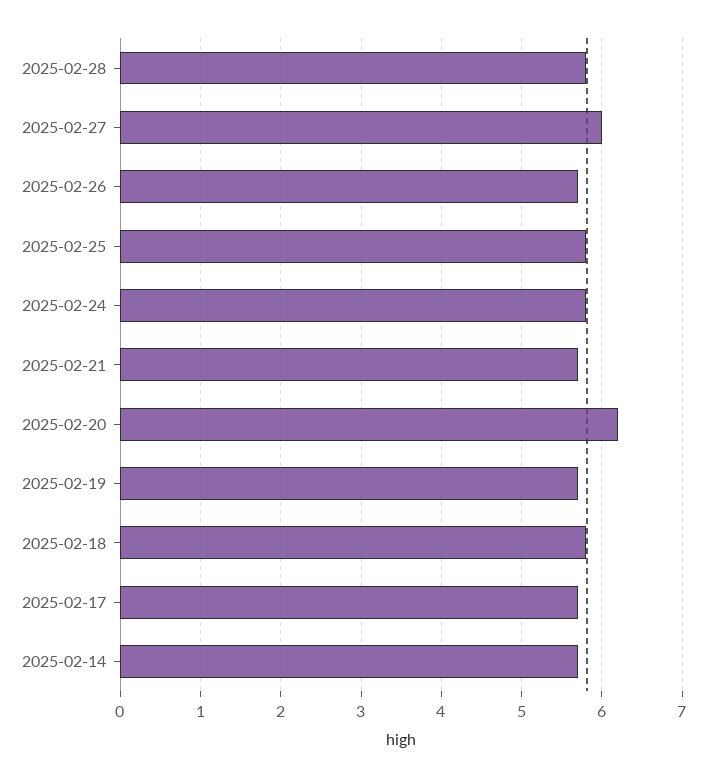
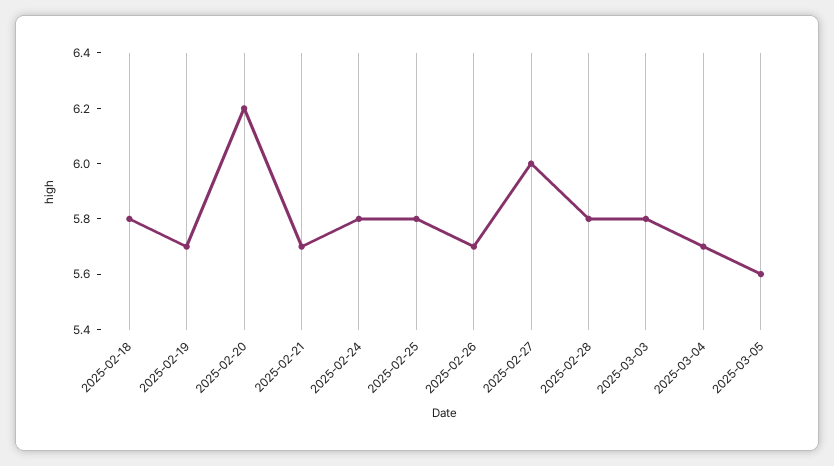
2025-02-17: 5.7 -> none
2025-02-14: 5.7 -> none
2025-03-03: none -> 5.8
2025-03-04: none -> 5.7
2025-03-05: none -> 5.6

